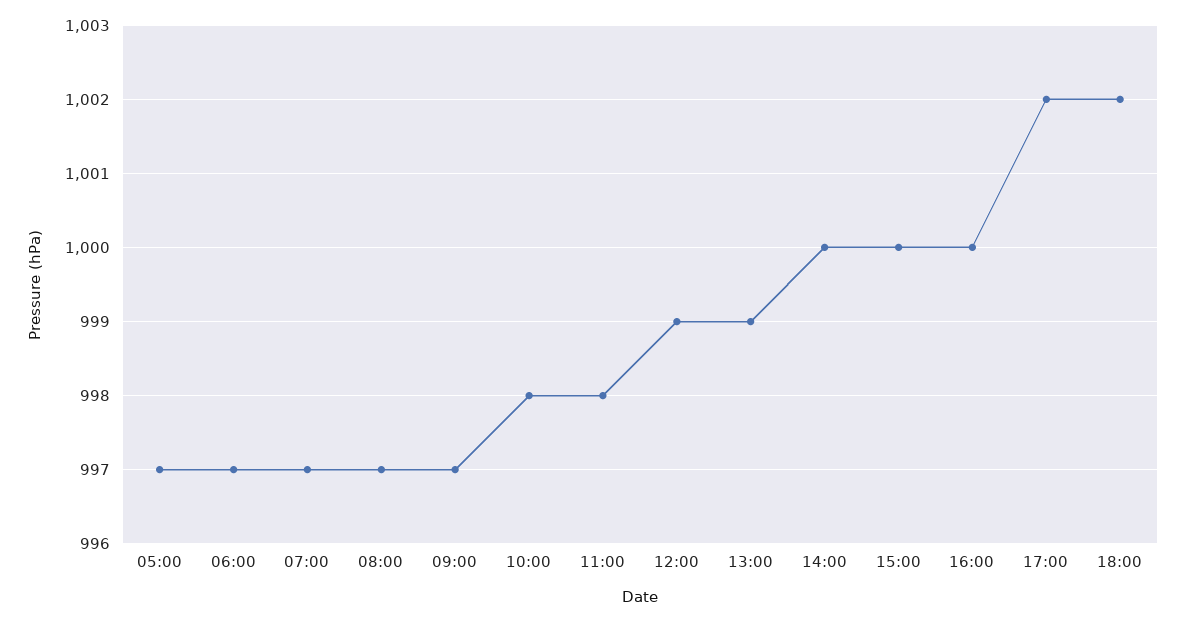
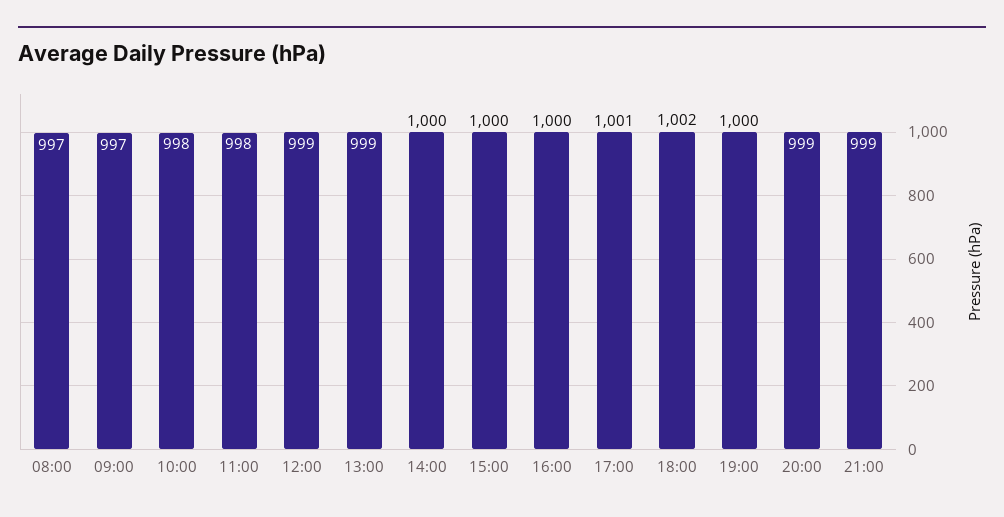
05:00: 997 -> none
06:00: 997 -> none
07:00: 997 -> none
17:00: 1002 -> 1001
19:00: none -> 1000
20:00: none -> 999
21:00: none -> 999

